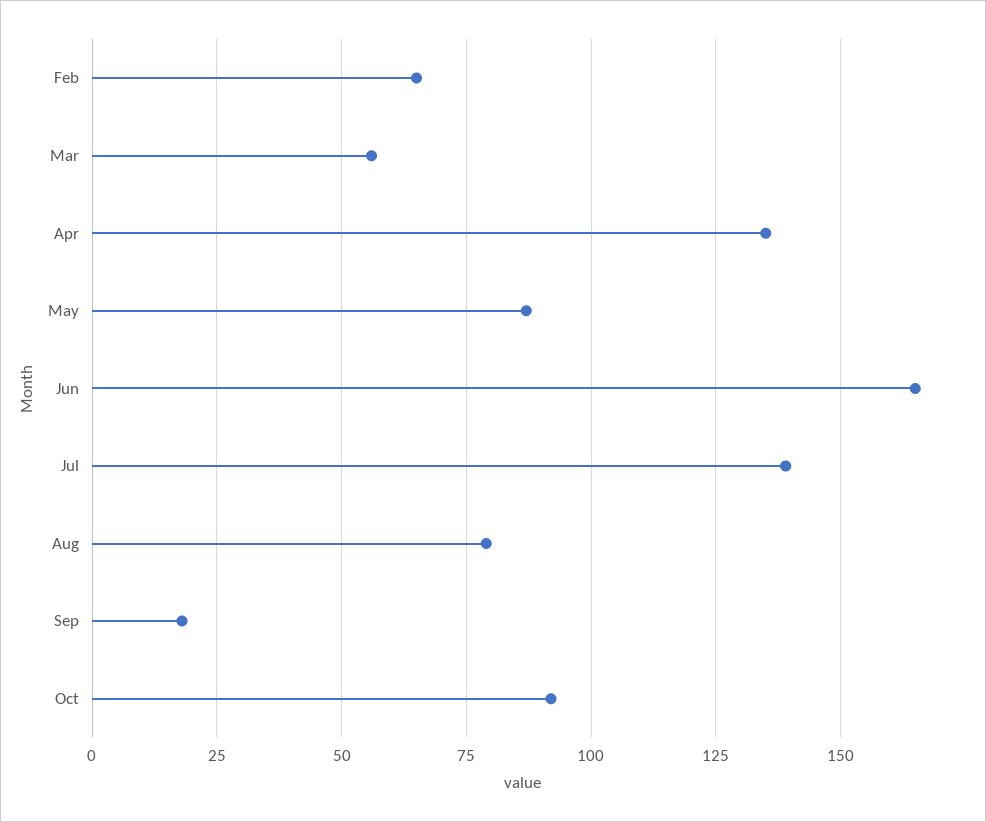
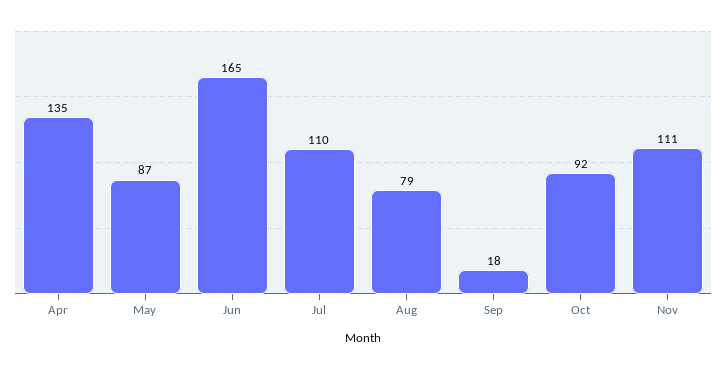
Feb: 65 -> none
Mar: 55 -> none
Jul: 140 -> 110
Nov: none -> 111

